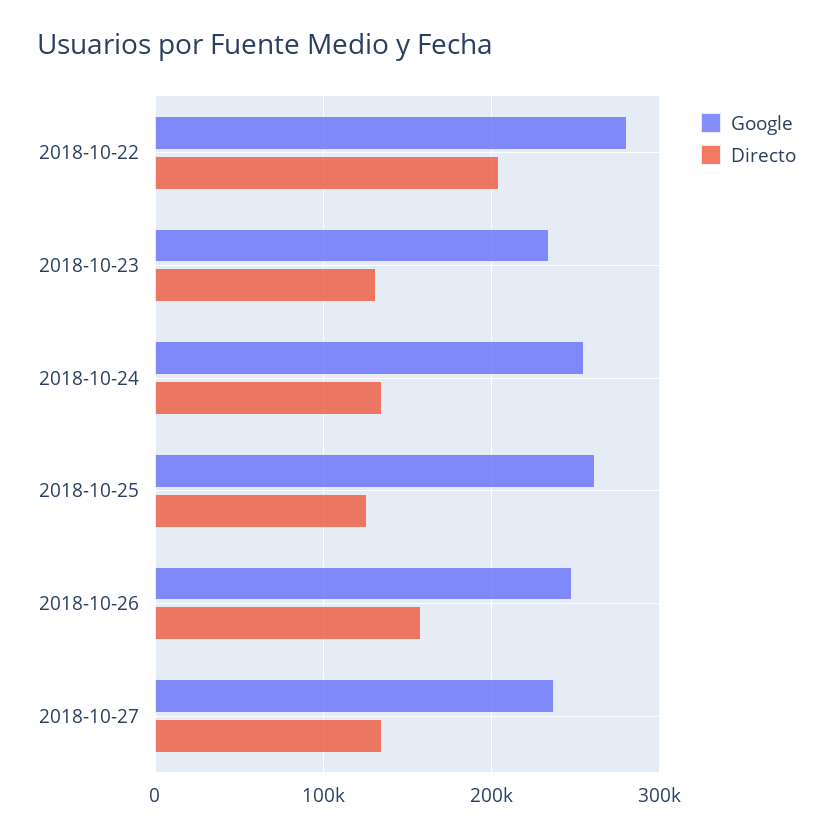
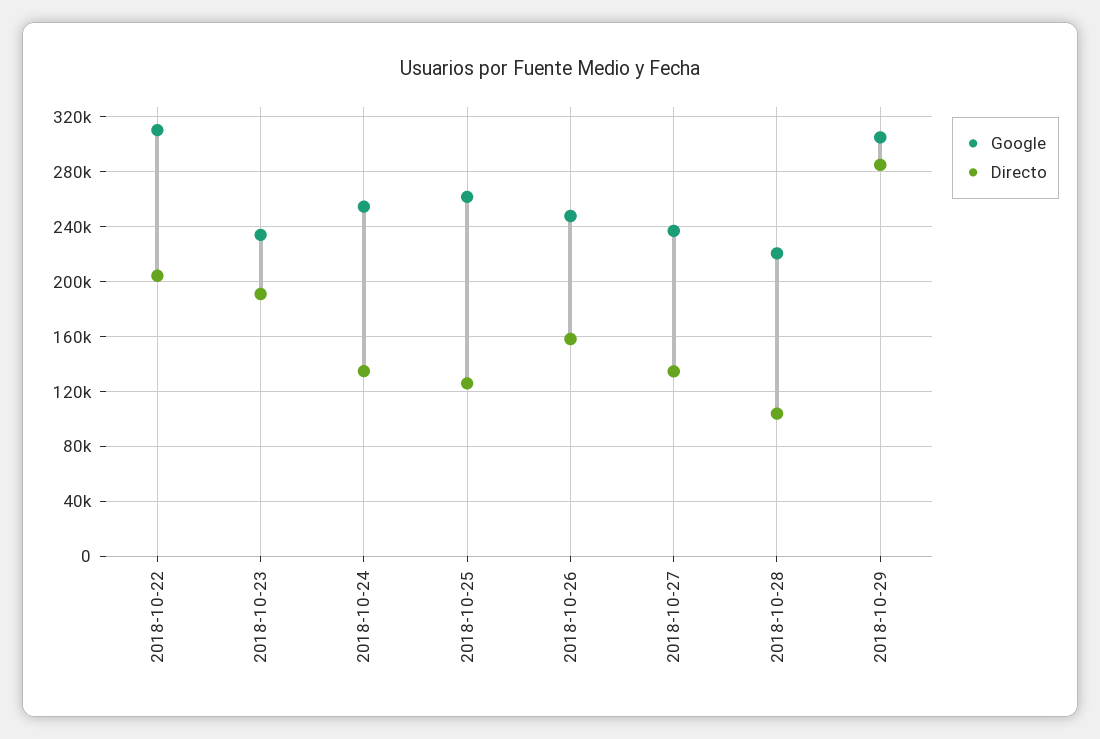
Google, 2018-10-22: 280000 -> 310000
Directo, 2018-10-23: 130000 -> 190000
Google, 2018-10-28: none -> 220000
Directo, 2018-10-28: none -> 105000
Google, 2018-10-29: none -> 305000
Directo, 2018-10-29: none -> 285000

